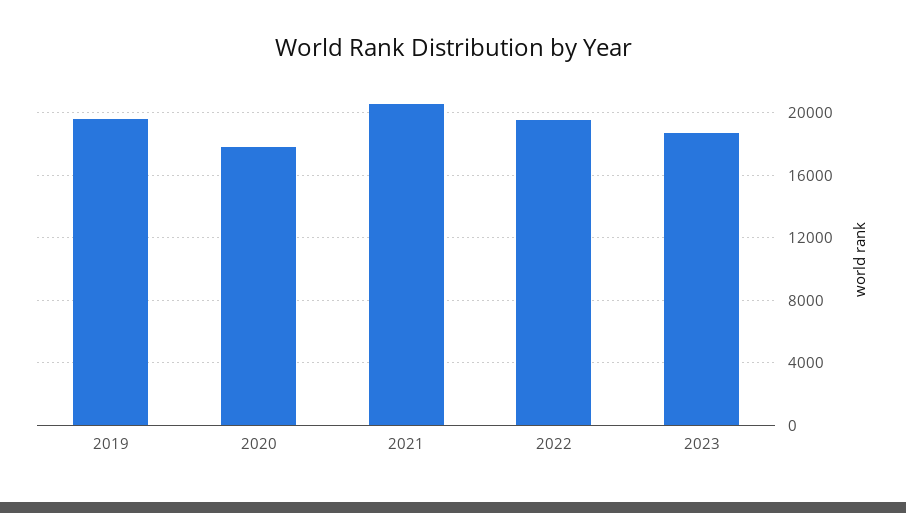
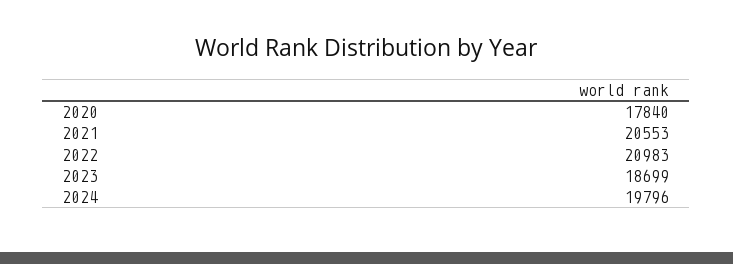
2019: 19500 -> none
2022: 19500 -> 20983
2024: none -> 19796

